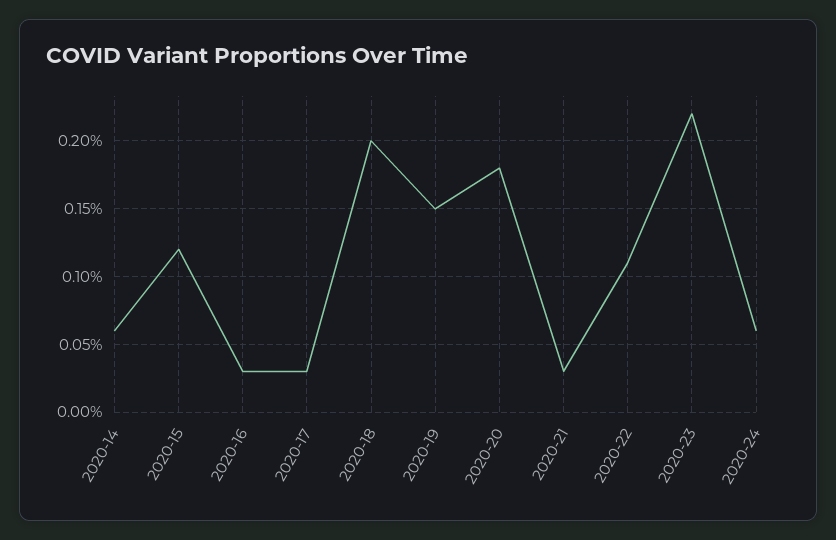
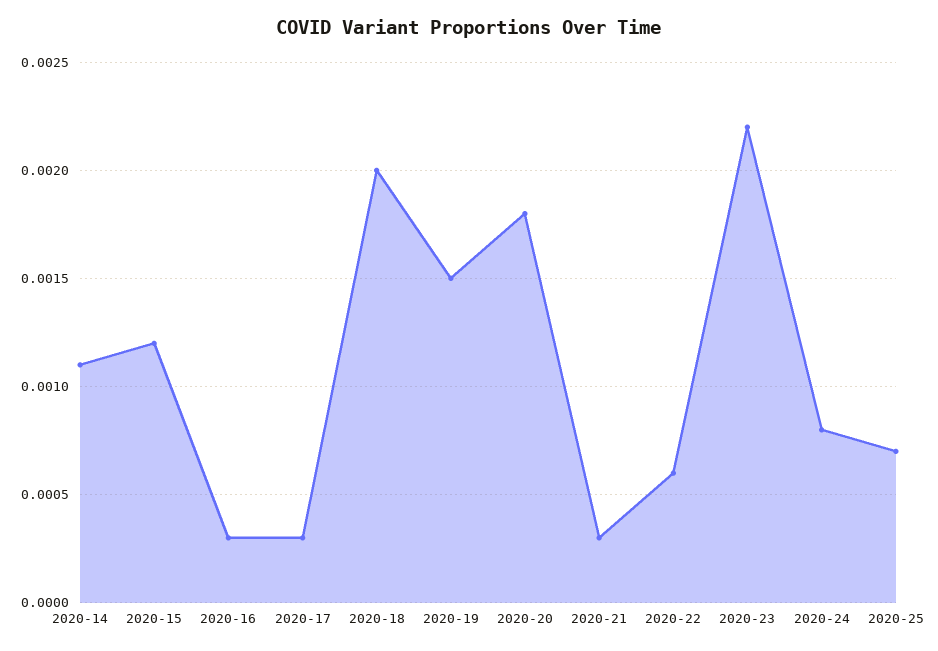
2020-14: 0.0006 -> 0.0011
2020-22: 0.0011 -> 0.0006
2020-24: 0.0006 -> 0.0008
2020-25: none -> 0.0007

